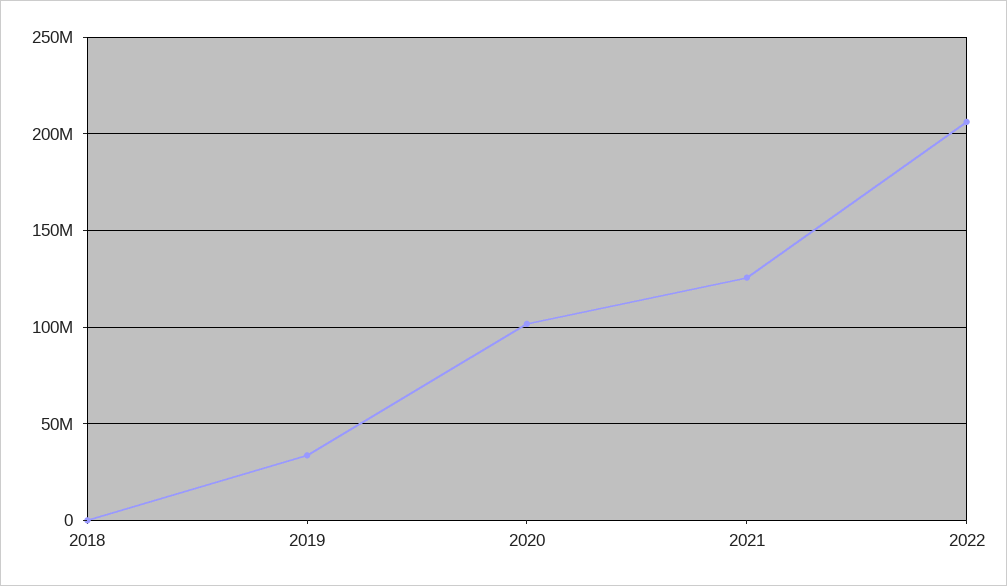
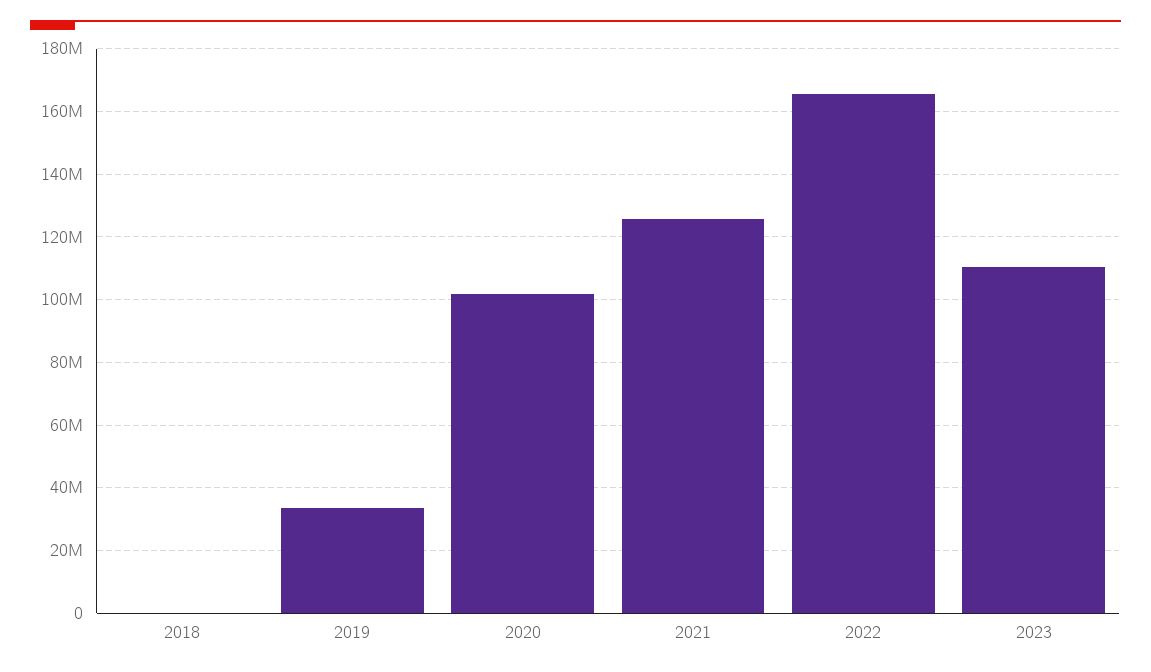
2022: 205000000 -> 166000000
2023: none -> 110000000

